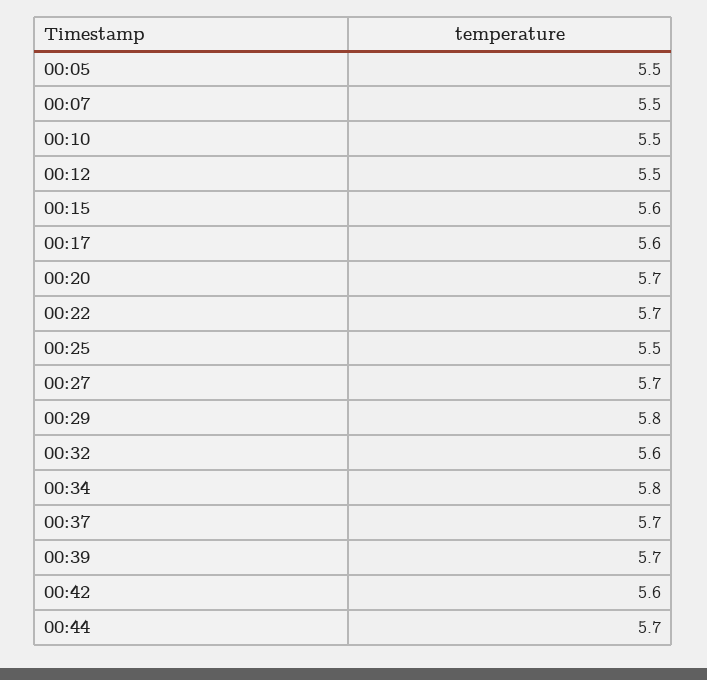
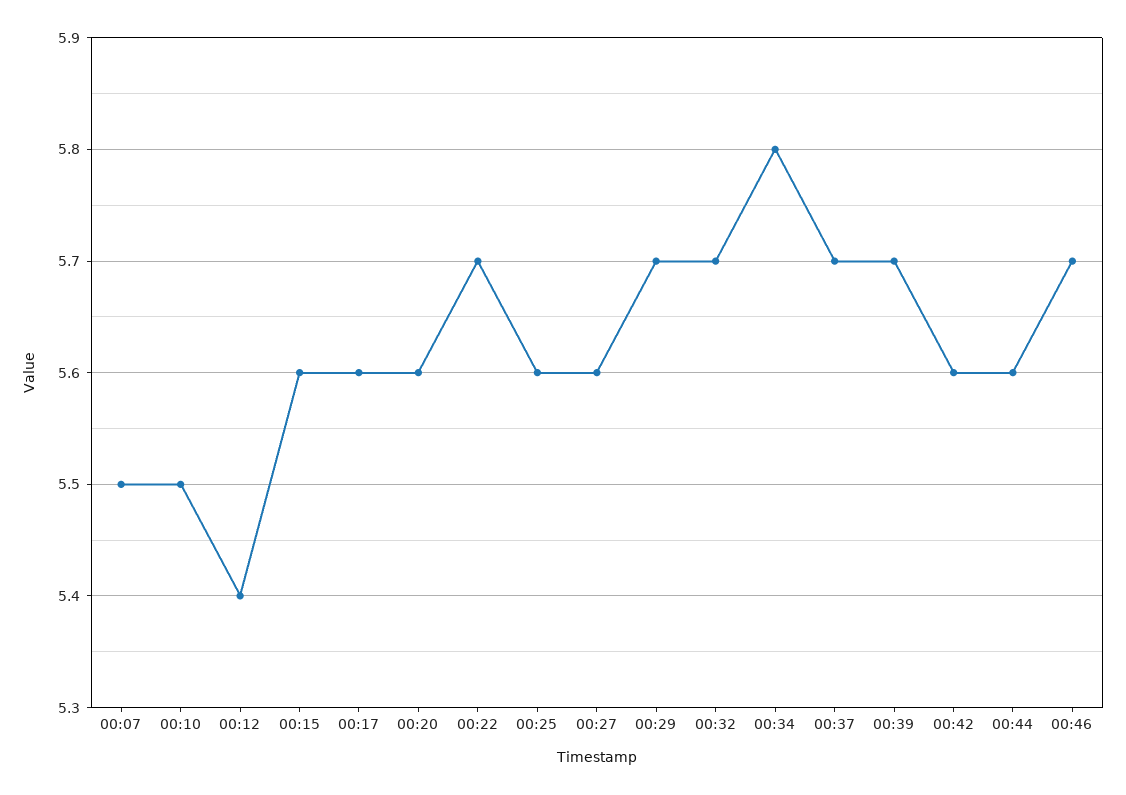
00:05: 5.5 -> none
00:12: 5.5 -> 5.4
00:20: 5.7 -> 5.6
00:25: 5.5 -> 5.6
00:27: 5.7 -> 5.6
00:29: 5.8 -> 5.7
00:32: 5.6 -> 5.7
00:44: 5.7 -> 5.6
00:46: none -> 5.7

